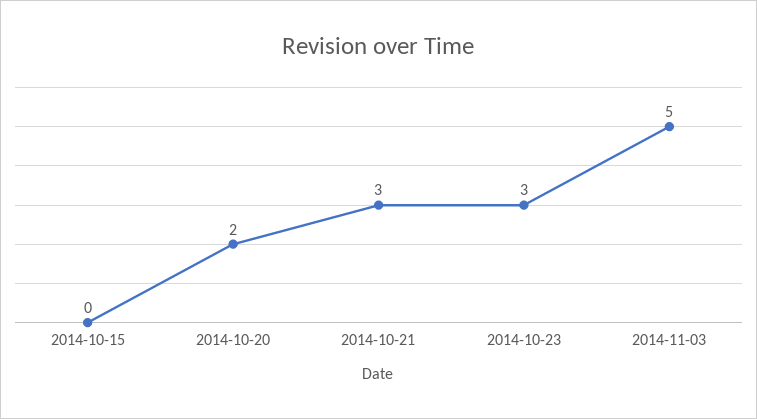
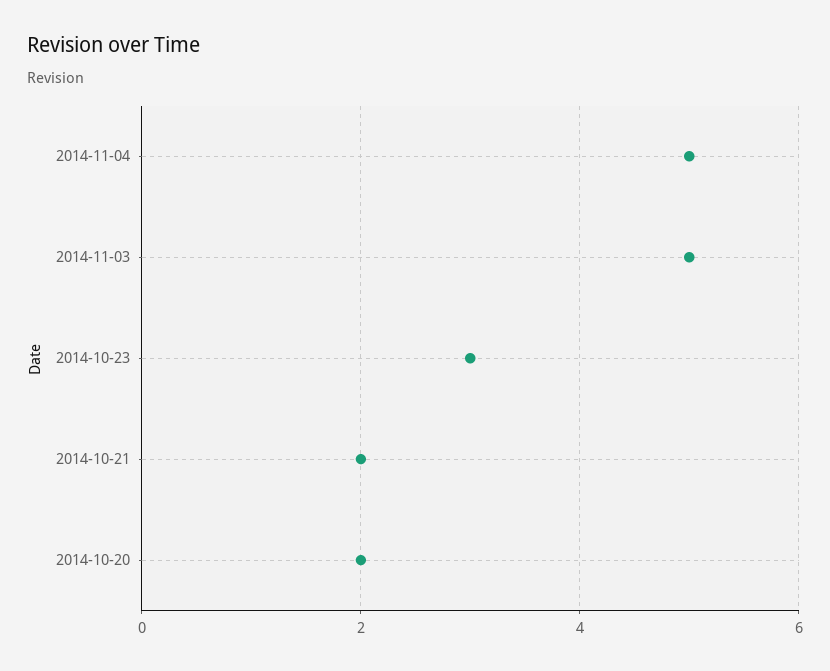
2014-10-15: 0 -> none
2014-10-21: 3 -> 2
2014-11-04: none -> 5

